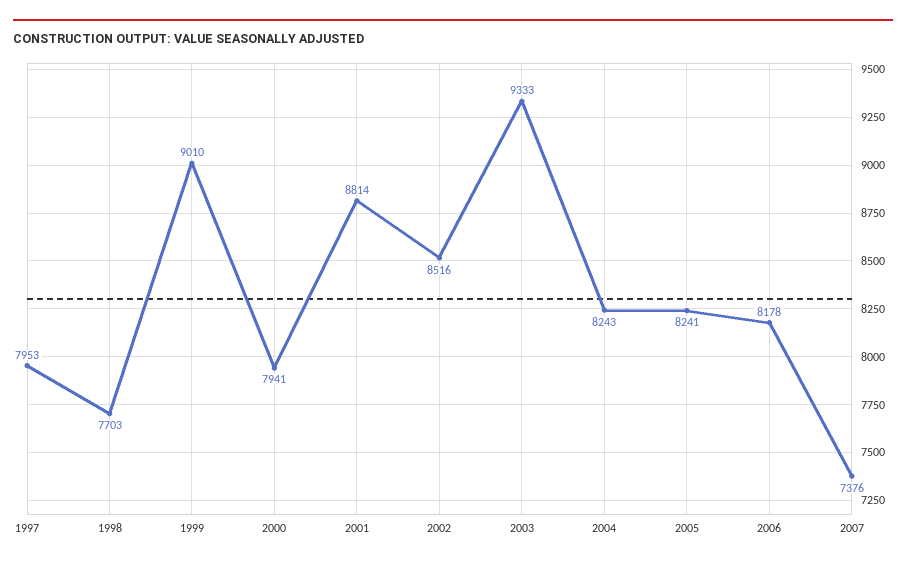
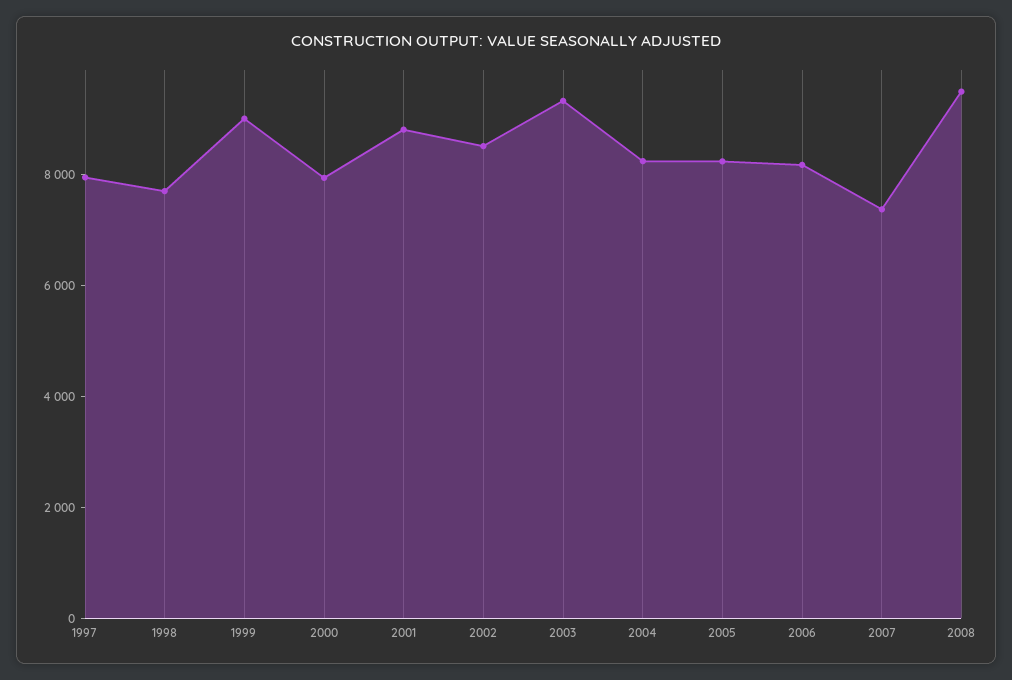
2008: none -> 9500

